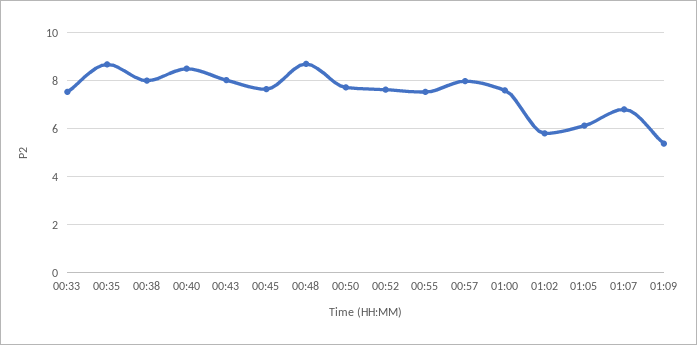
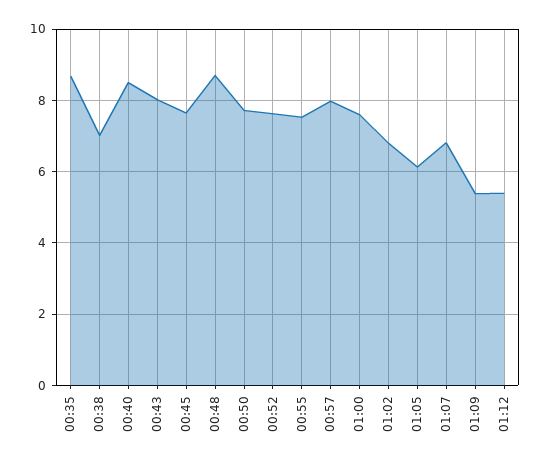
00:33: 7.5 -> none
00:38: 8 -> 7
01:02: 5.75 -> 6.8
01:12: none -> 5.4

